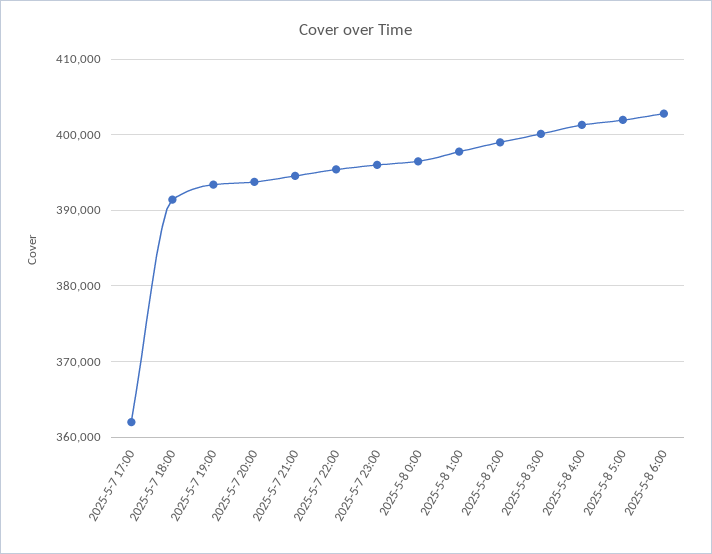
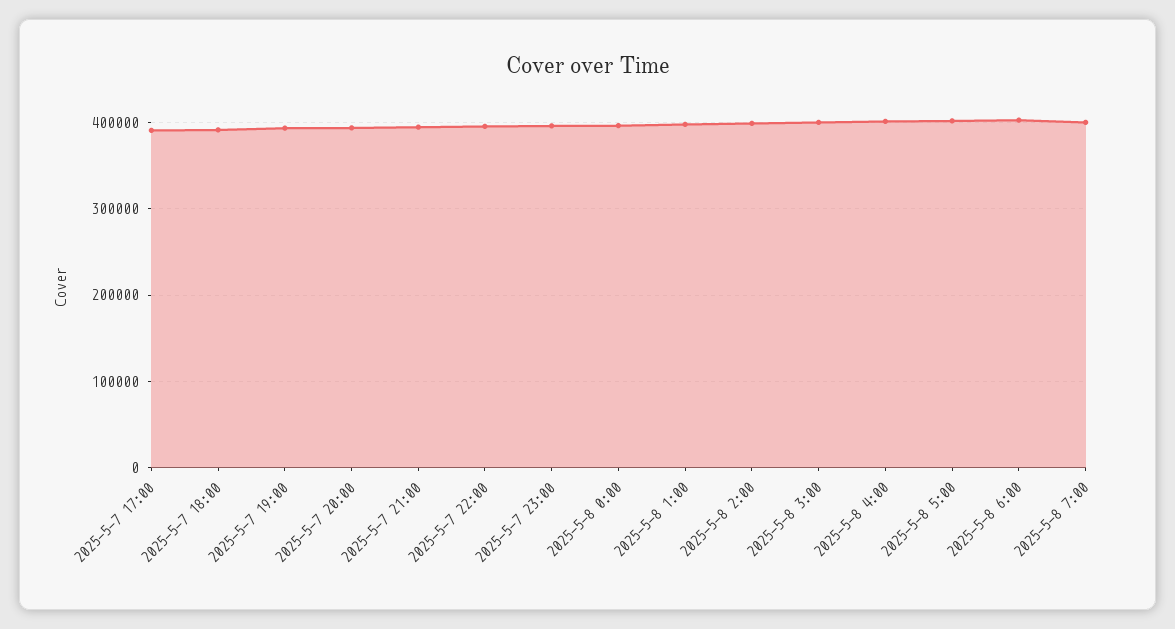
2025-5-7 17:00: 362000 -> 390000
2025-5-8 7:00: none -> 400000

